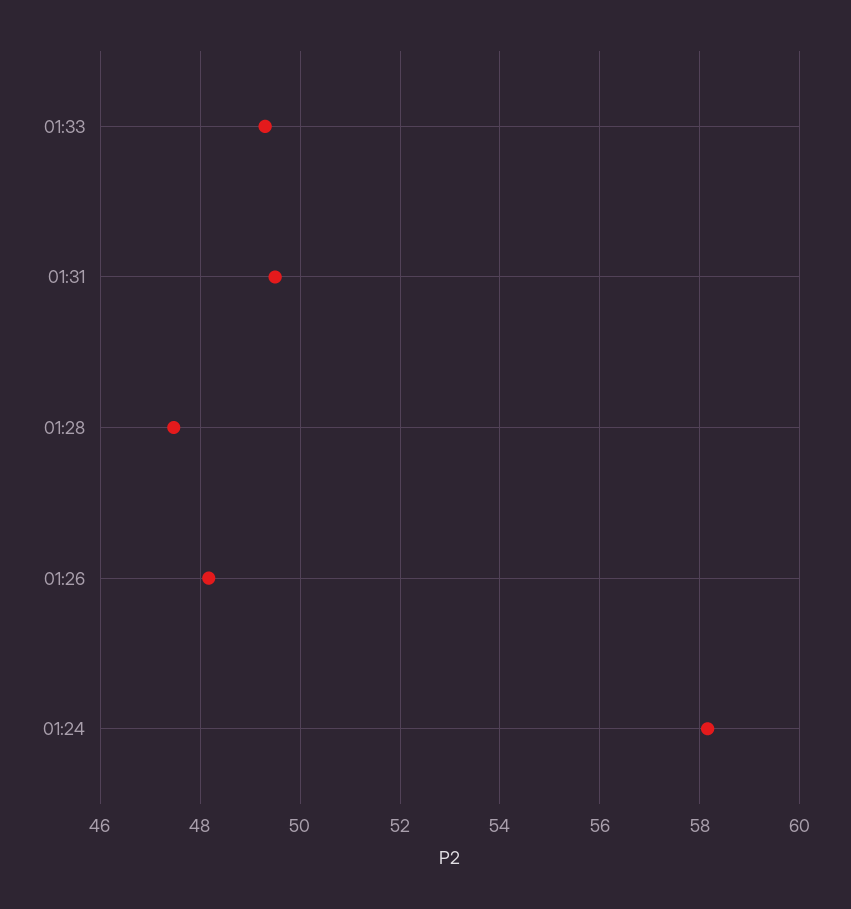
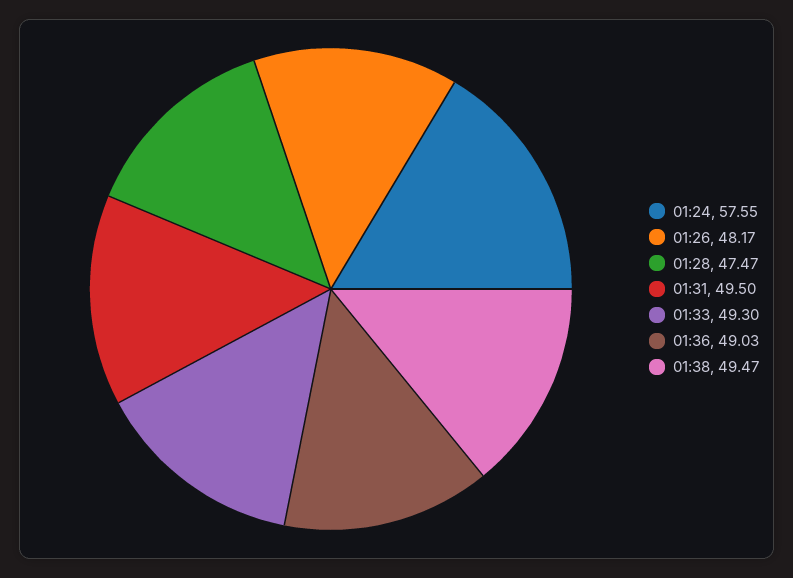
01:24: 58.2 -> 57.55
01:36: none -> 49.03
01:38: none -> 49.47

